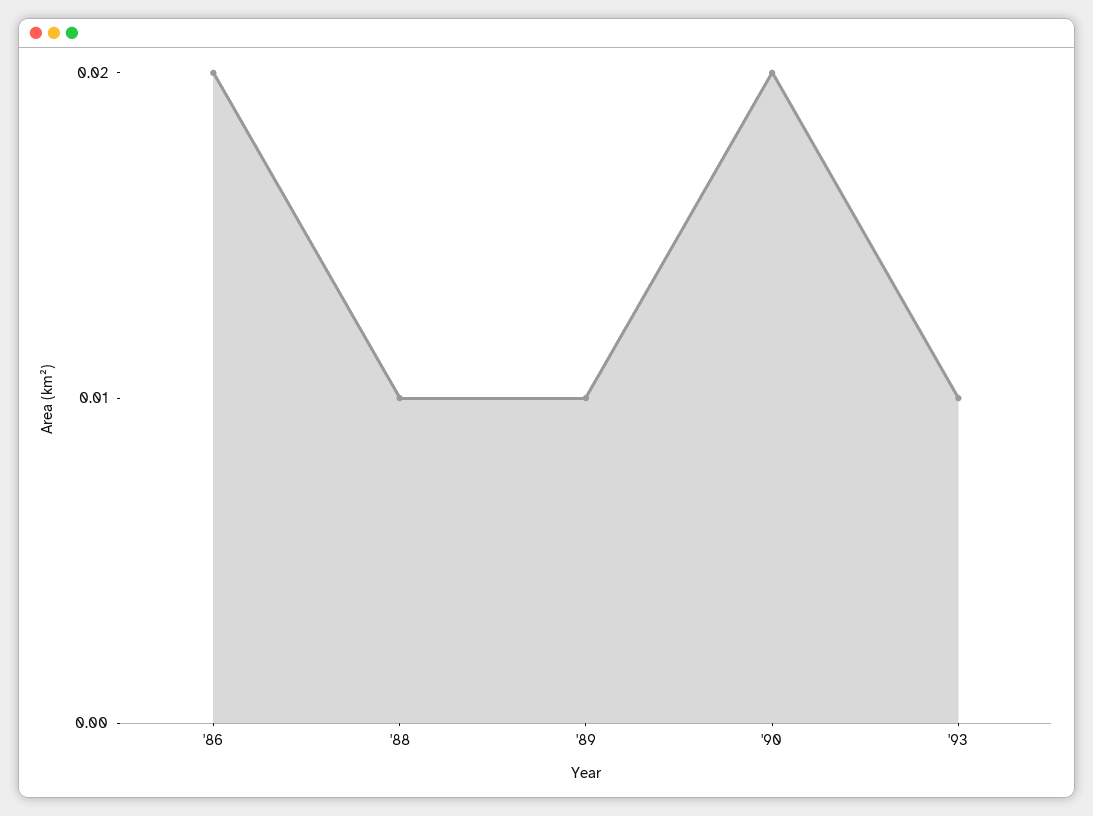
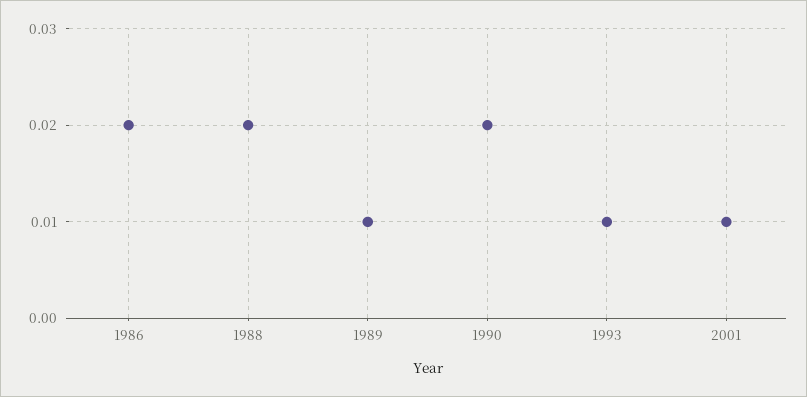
'88: 0.01 -> 0.02
2001: none -> 0.01

